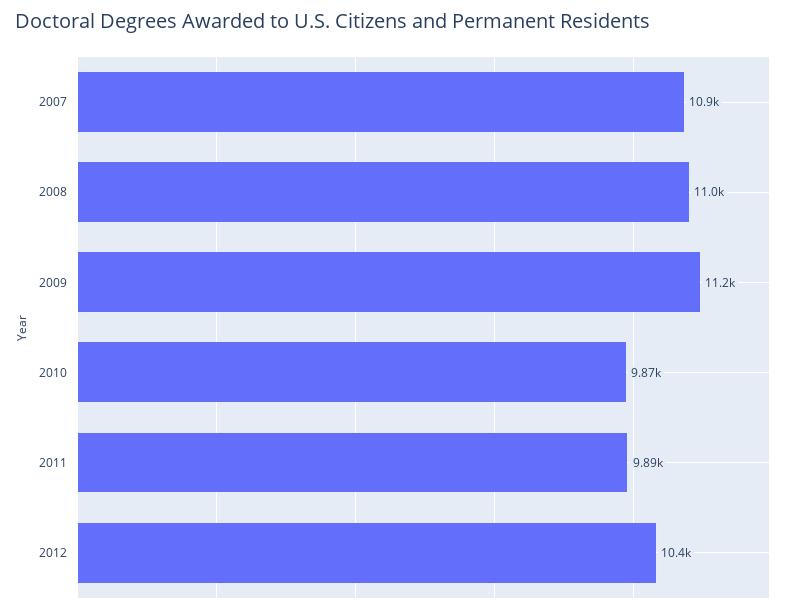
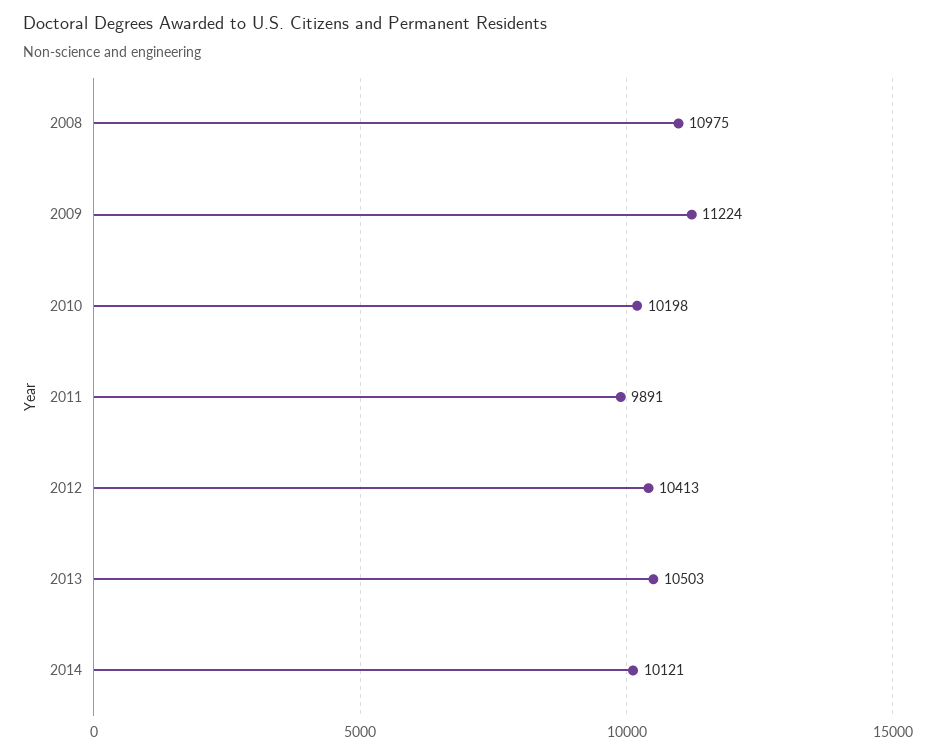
2007: 10900 -> none
2010: 9870 -> 10198
2013: none -> 10503
2014: none -> 10121

